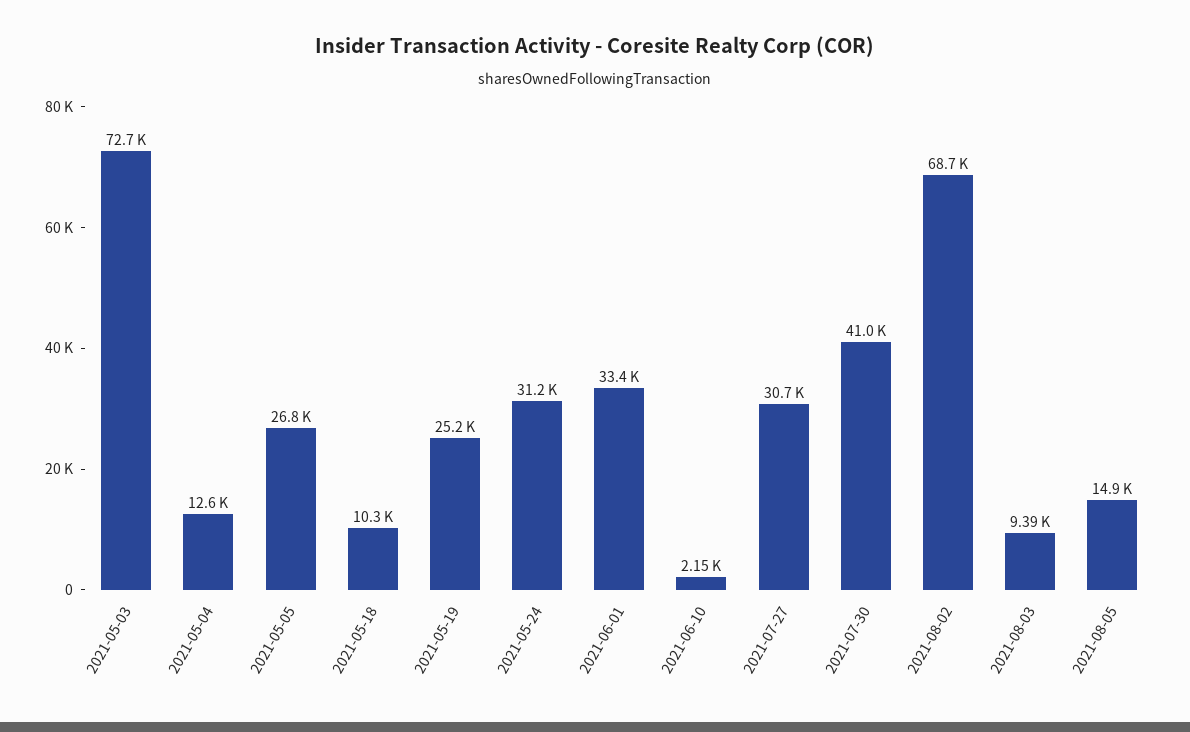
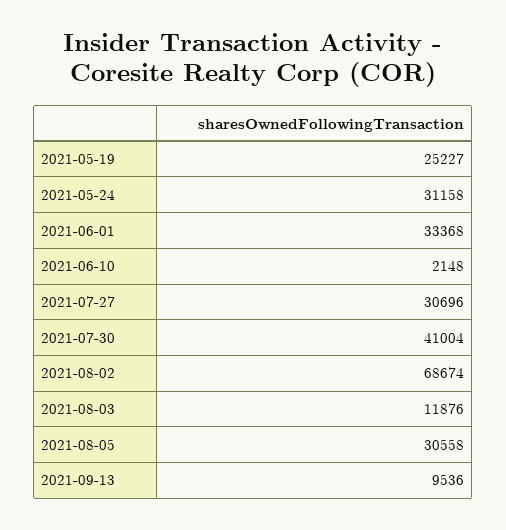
2021-05-03: 72700 -> none
2021-05-04: 12600 -> none
2021-05-05: 26800 -> none
2021-05-18: 10300 -> none
2021-08-03: 9390 -> 11876
2021-08-05: 14900 -> 30558
2021-09-13: none -> 9536

